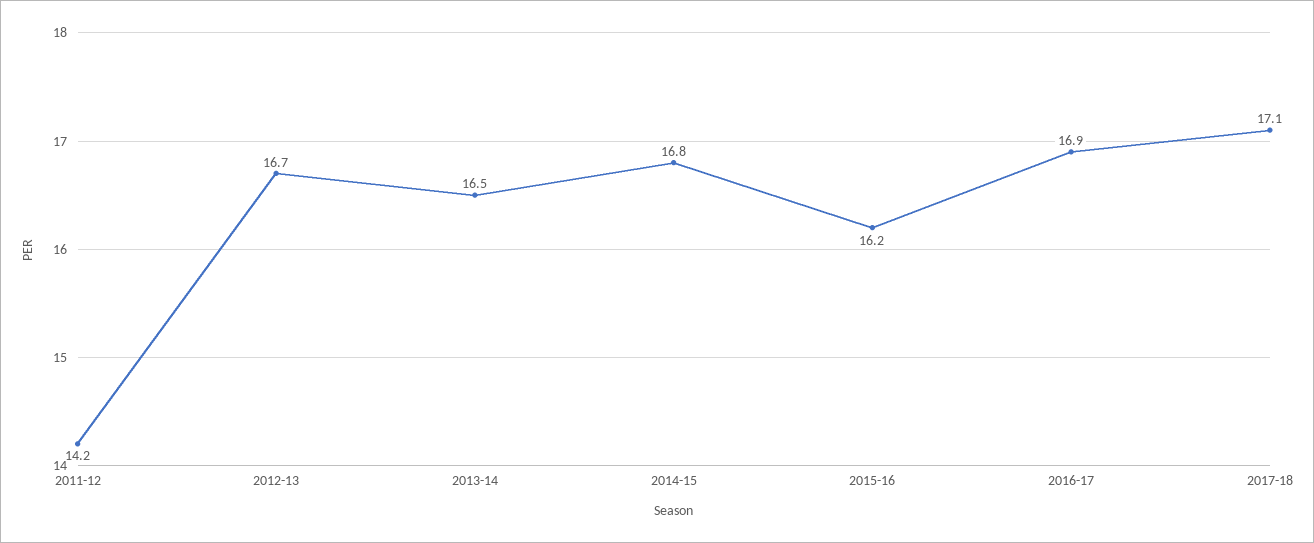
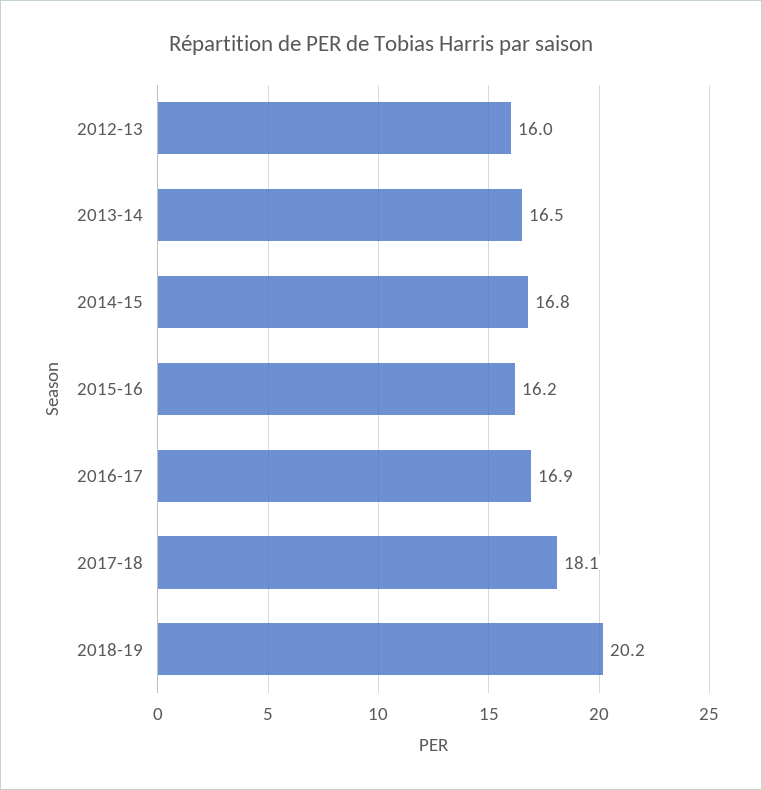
2011-12: 14.2 -> none
2012-13: 16.7 -> 16
2017-18: 17.1 -> 18.1
2018-19: none -> 20.2

